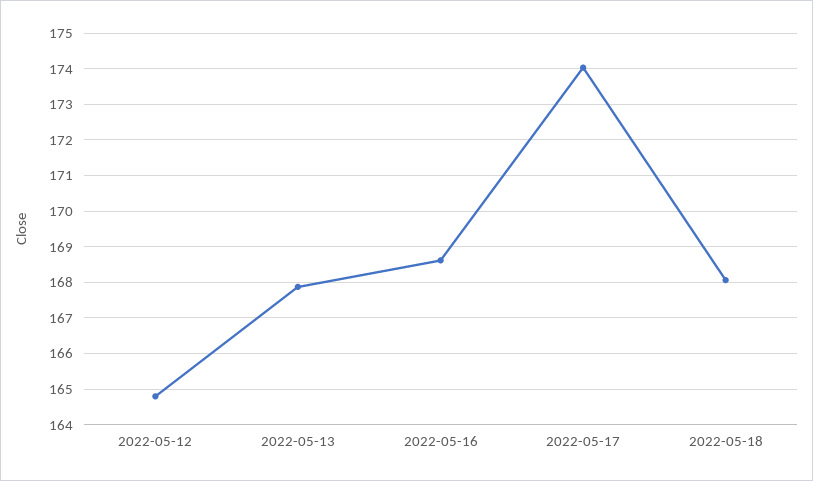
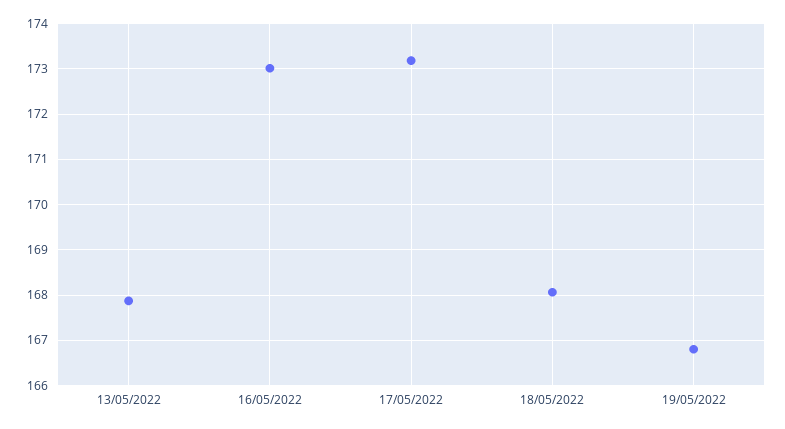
2022-05-12: 164.8 -> none
2022-05-16: 168.6 -> 173
2022-05-17: 174 -> 173.2
19/05/2022: none -> 166.8

